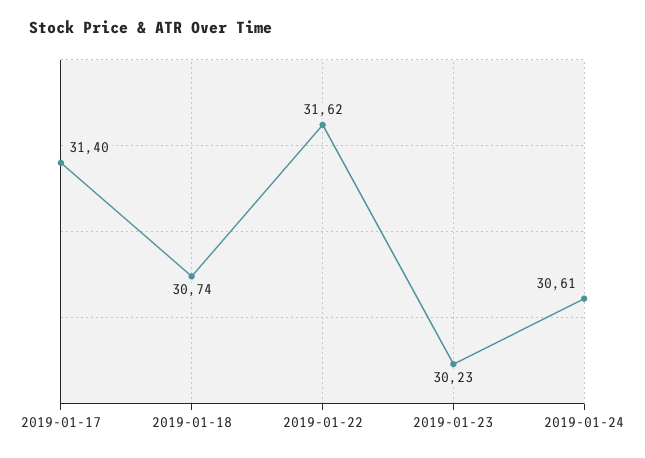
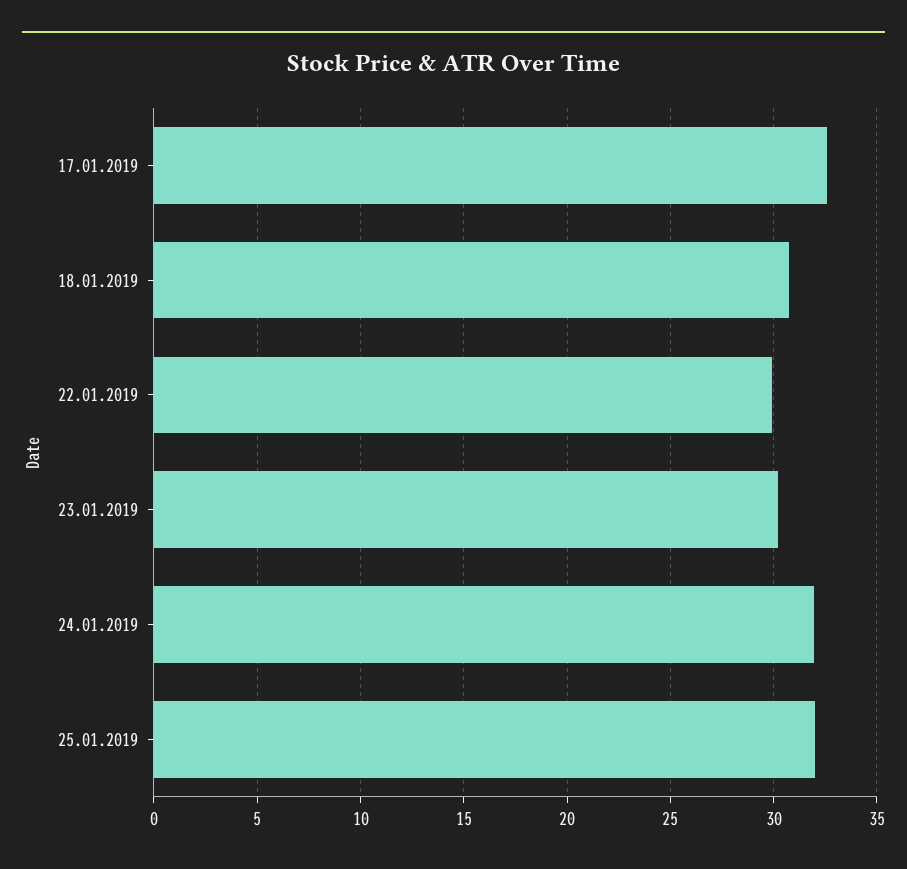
2019-01-17: 31.4 -> 32.5
2019-01-22: 31.62 -> 30
2019-01-24: 30.61 -> 32
25.01.2019: none -> 32

